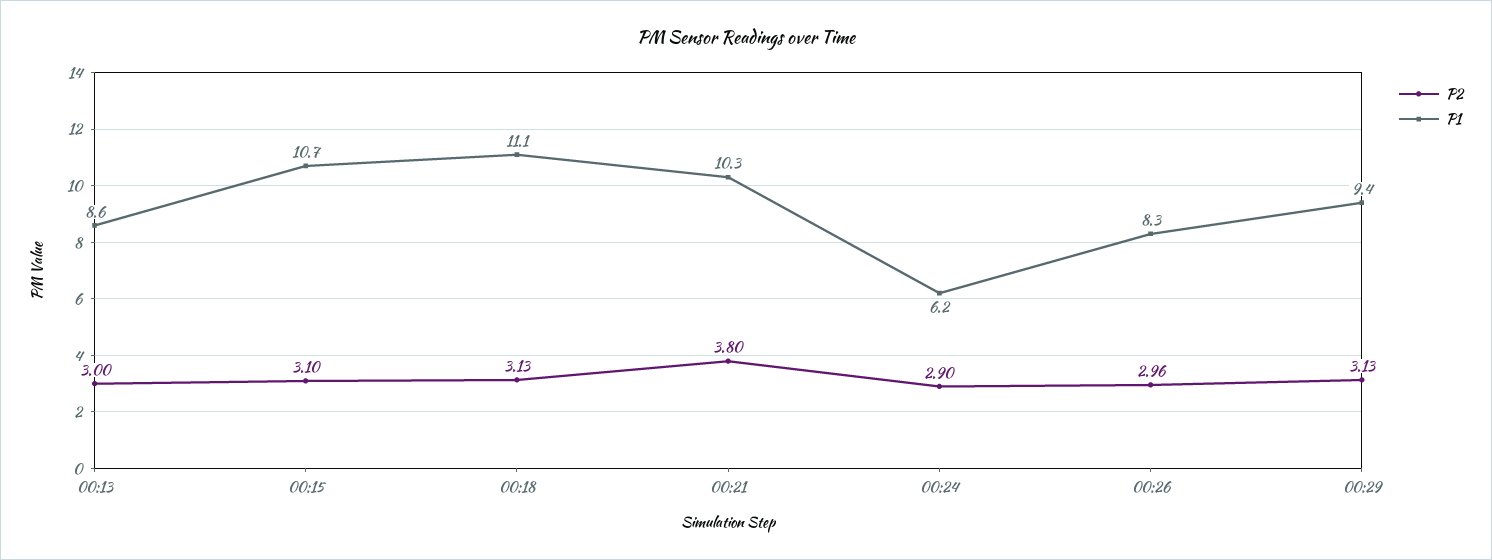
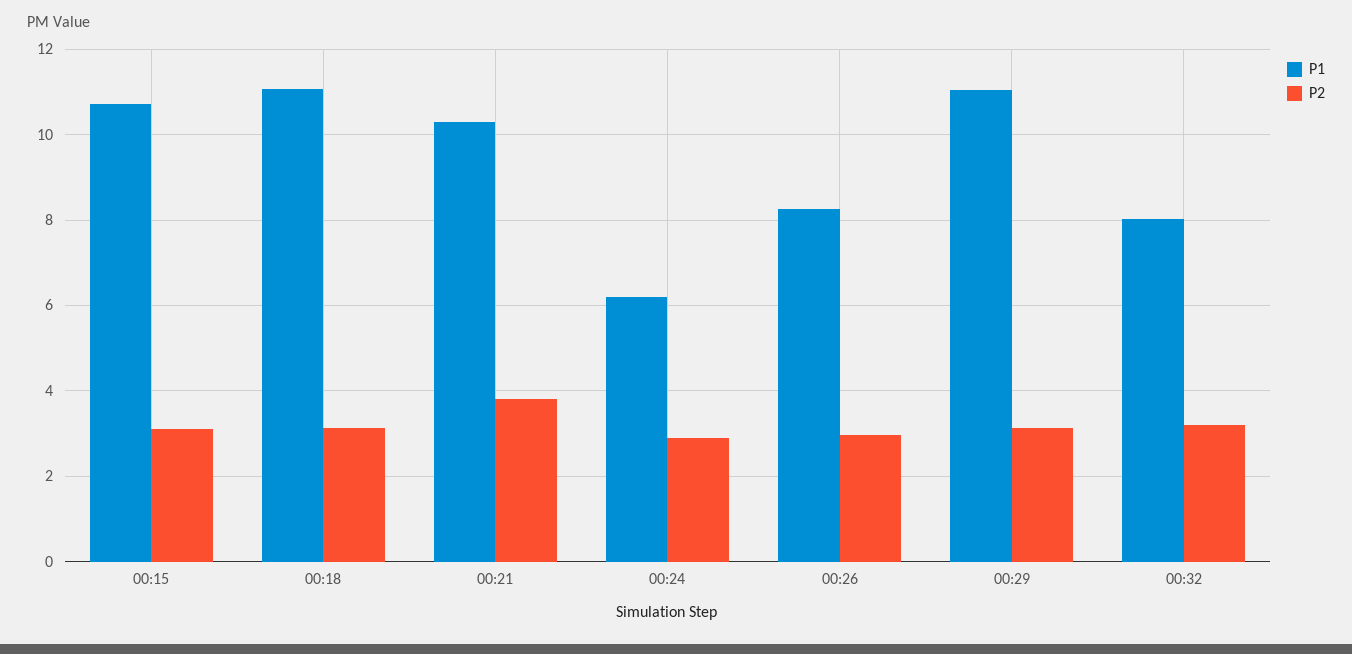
P2, 00:13: 3 -> none
P1, 00:13: 8.6 -> none
P1, 00:29: 9.4 -> 11
P1, 00:32: none -> 8
P2, 00:32: none -> 3.2

